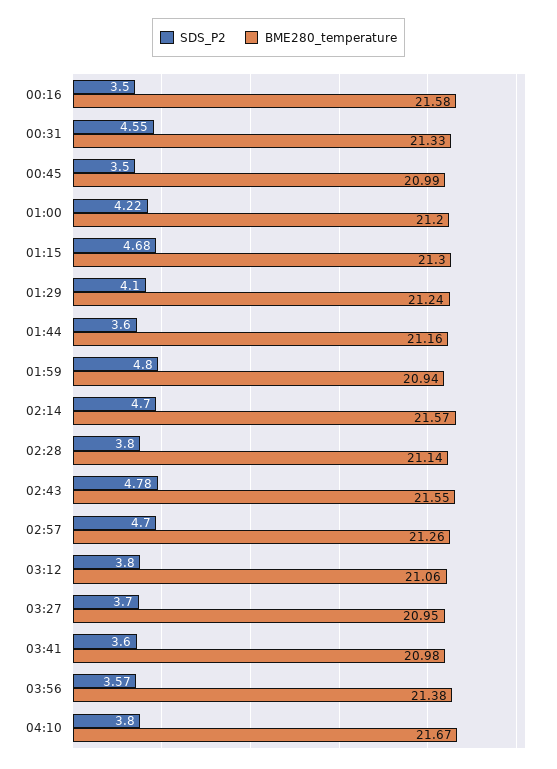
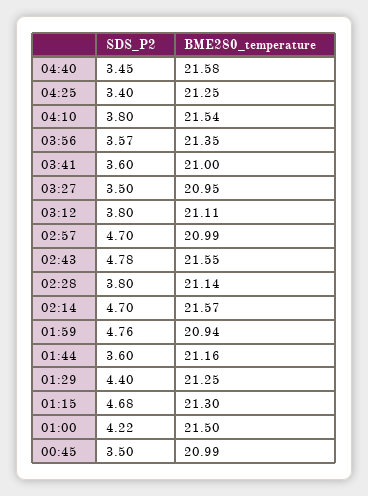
SDS_P2, 00:16: 3.5 -> none
BME280_temperature, 00:16: 21.58 -> none
SDS_P2, 00:31: 4.55 -> none
BME280_temperature, 00:31: 21.33 -> none
BME280_temperature, 01:00: 21.2 -> 21.5
SDS_P2, 01:29: 4.1 -> 4.4
BME280_temperature, 01:29: 21.24 -> 21.25
SDS_P2, 01:59: 4.8 -> 4.76
BME280_temperature, 02:57: 21.26 -> 20.99
BME280_temperature, 03:12: 21.06 -> 21.11
SDS_P2, 03:27: 3.7 -> 3.5
BME280_temperature, 03:41: 20.98 -> 21
BME280_temperature, 03:56: 21.38 -> 21.35
BME280_temperature, 04:10: 21.67 -> 21.54
SDS_P2, 04:40: none -> 3.45
BME280_temperature, 04:40: none -> 21.58
SDS_P2, 04:25: none -> 3.4
BME280_temperature, 04:25: none -> 21.25

